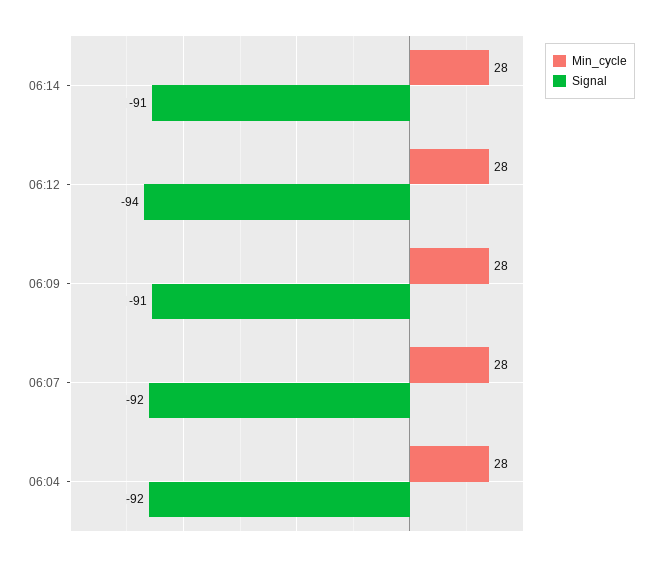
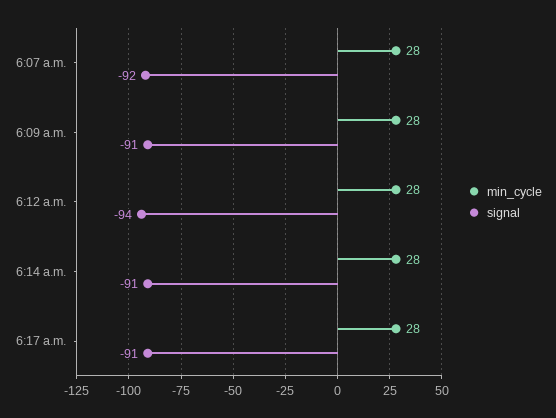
Min_cycle, 06:04: 28 -> none
Signal, 06:04: -92 -> none
Min_cycle, 6:17 a.m.: none -> 28
Signal, 6:17 a.m.: none -> -91

